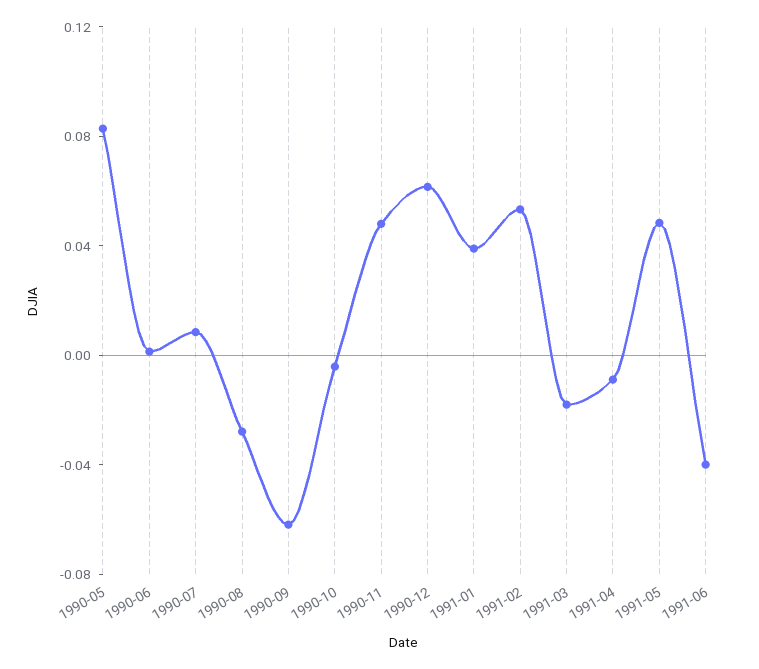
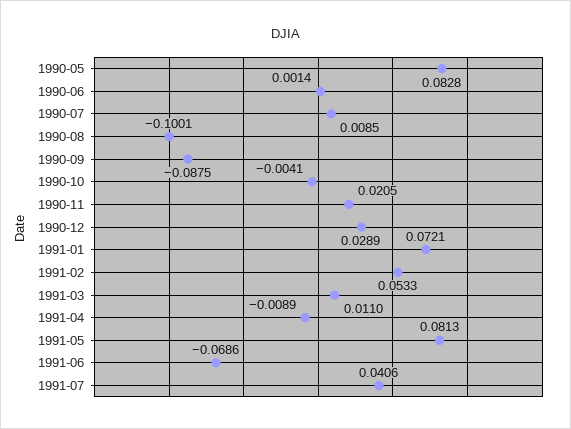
1990-08: -0.03 -> -0.1001
1990-09: -0.06 -> -0.0875
1990-11: 0.05 -> 0.0205
1990-12: 0.06 -> 0.0289
1991-01: 0.04 -> 0.0721
1991-03: -0.02 -> 0.011
1991-05: 0.05 -> 0.0813
1991-06: -0.04 -> -0.0686
1991-07: none -> 0.0406

